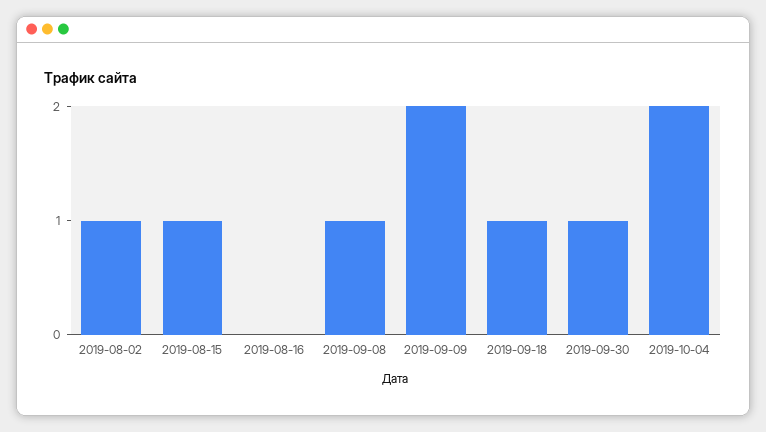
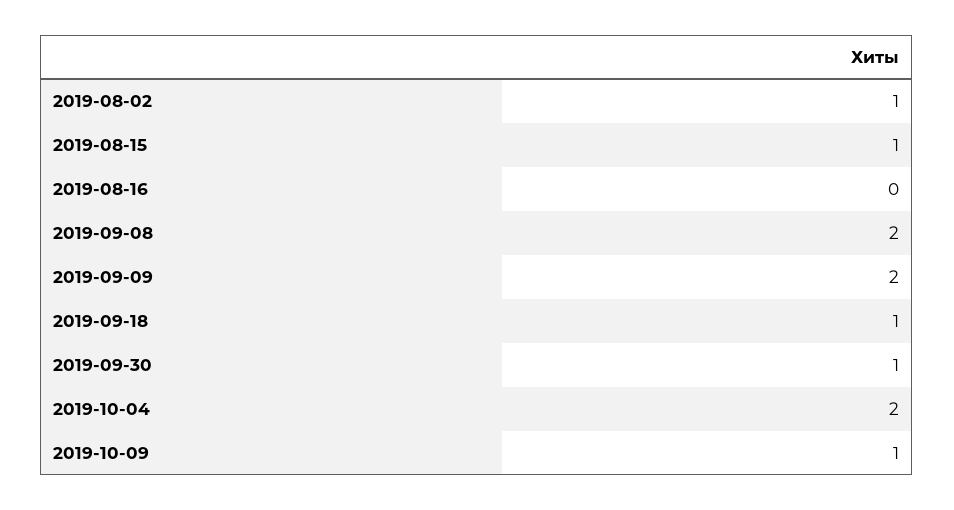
2019-09-08: 1 -> 2
2019-10-09: none -> 1

